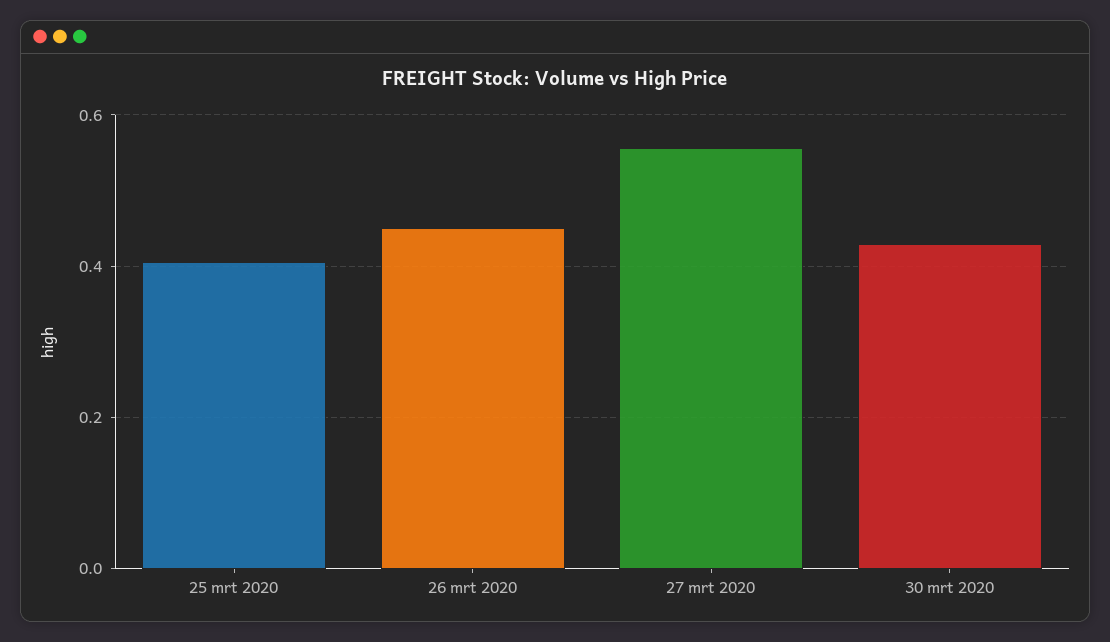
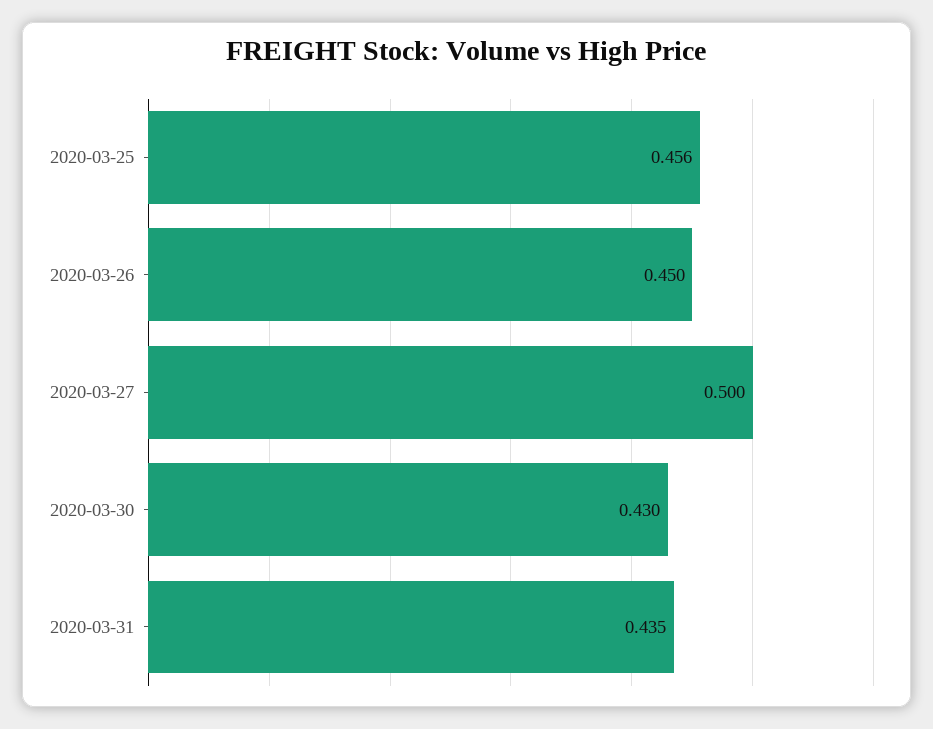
25 mrt 2020: 0.4 -> 0.456
27 mrt 2020: 0.56 -> 0.5
2020-03-31: none -> 0.435

